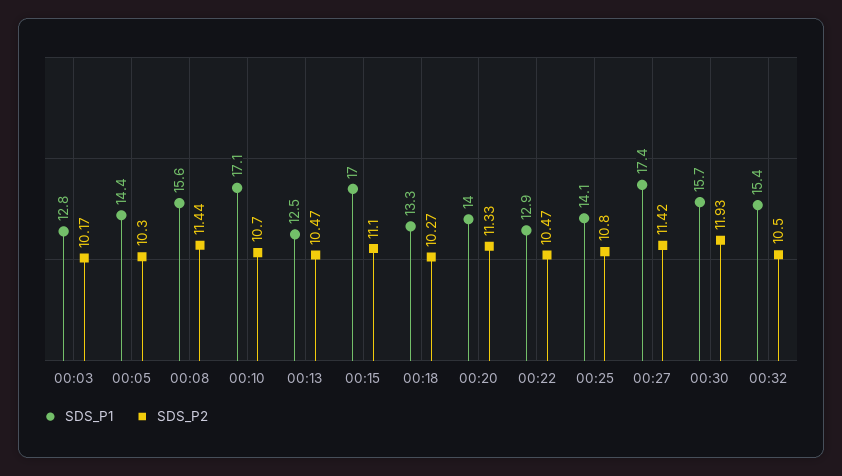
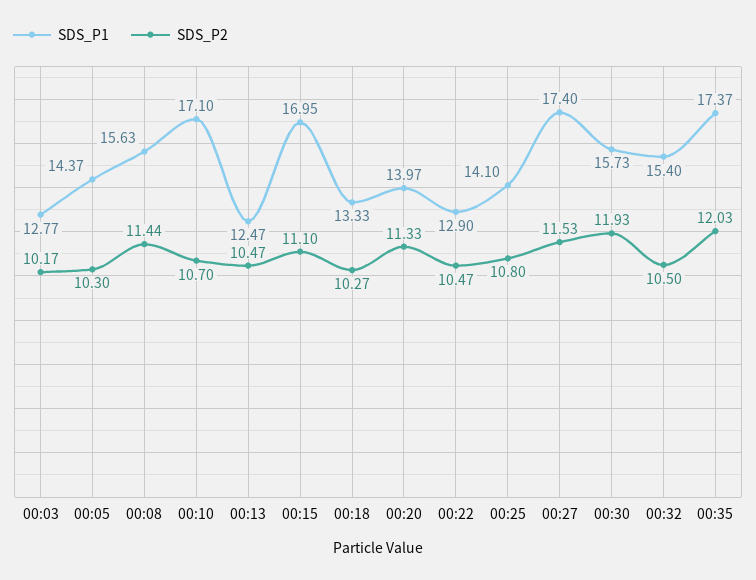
SDS_P2, 00:27: 11.42 -> 11.53
SDS_P1, 00:35: none -> 17.37
SDS_P2, 00:35: none -> 12.03

